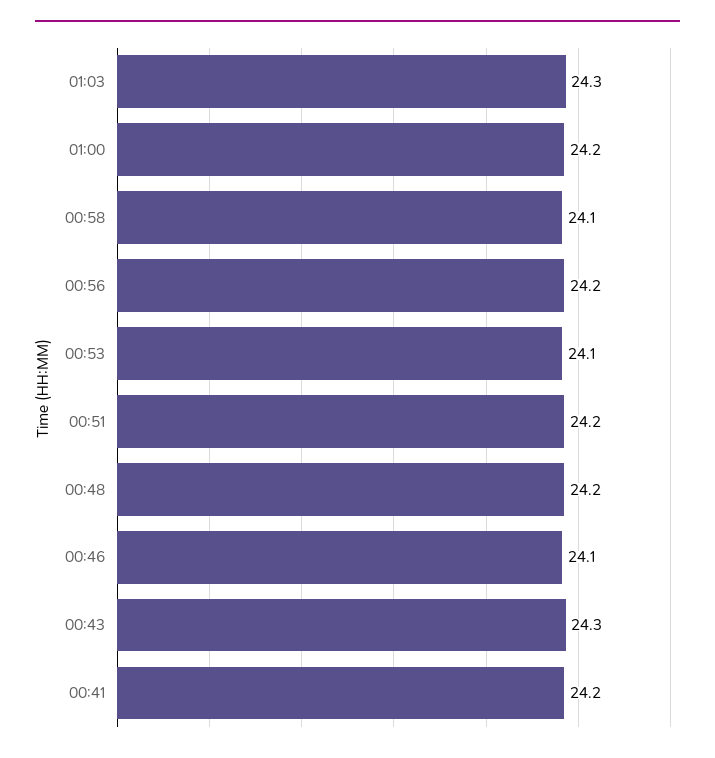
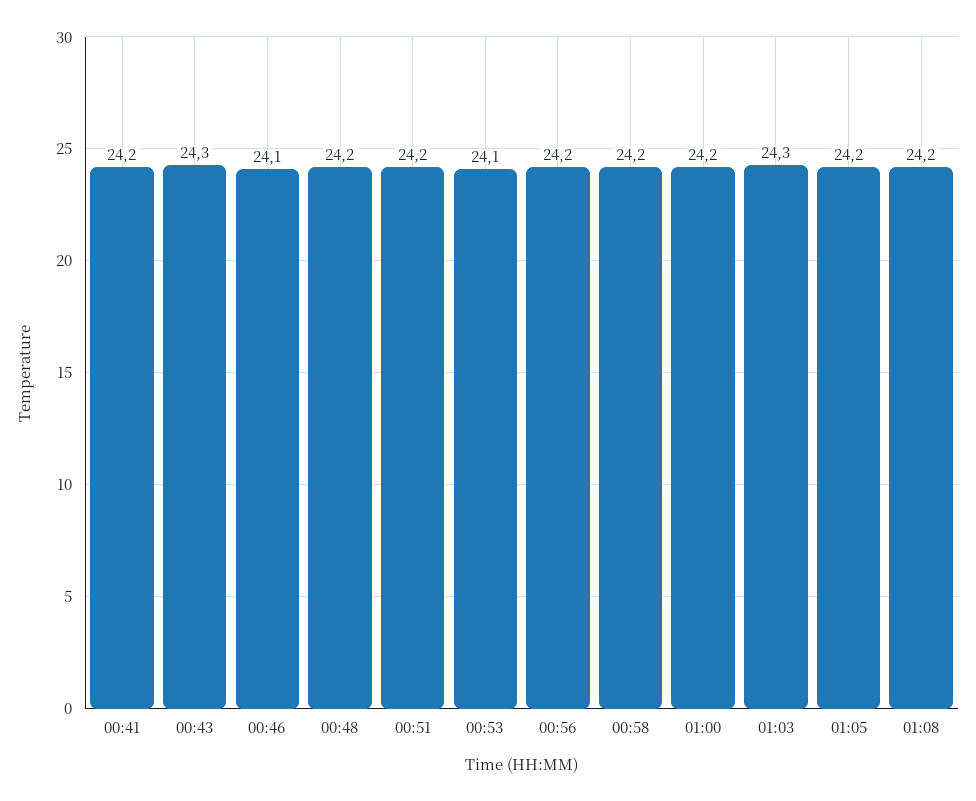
00:58: 24.1 -> 24.2
01:05: none -> 24.2
01:08: none -> 24.2

